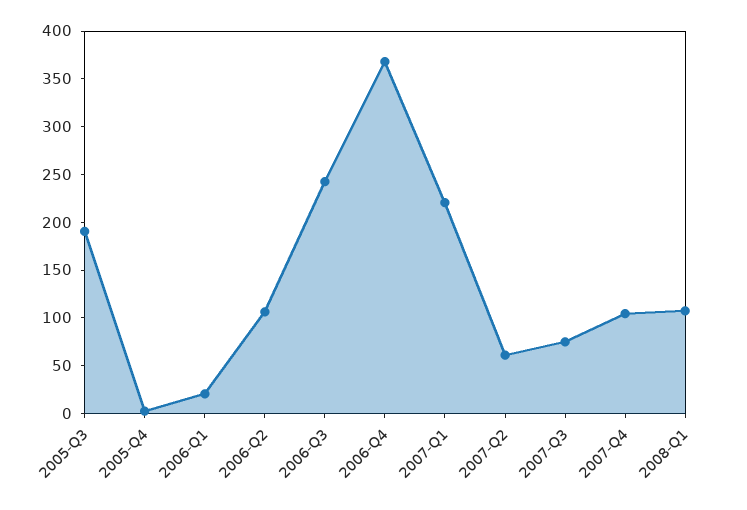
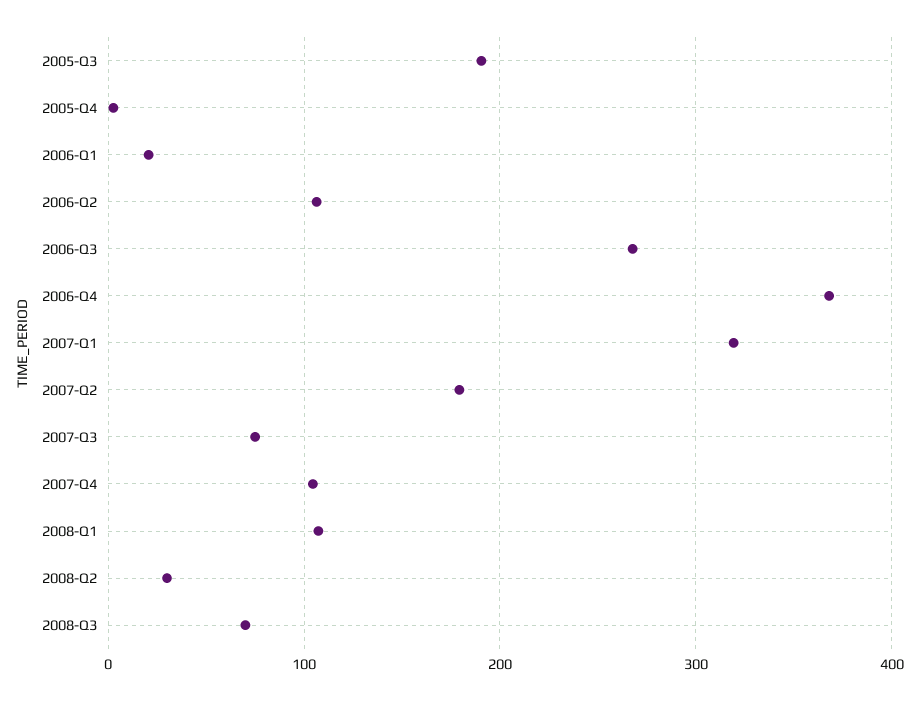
2006-Q3: 240 -> 270
2007-Q1: 220 -> 320
2007-Q2: 60 -> 180
2008-Q2: none -> 30
2008-Q3: none -> 70

